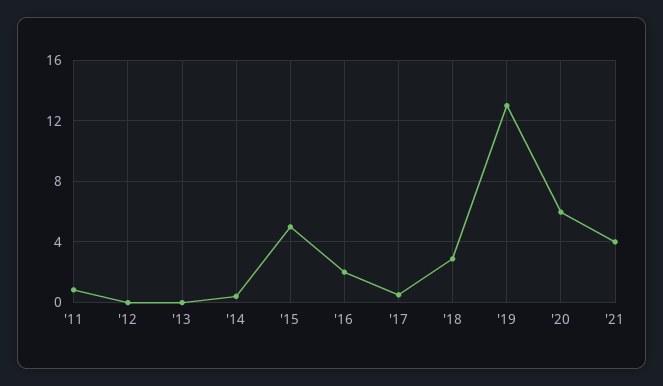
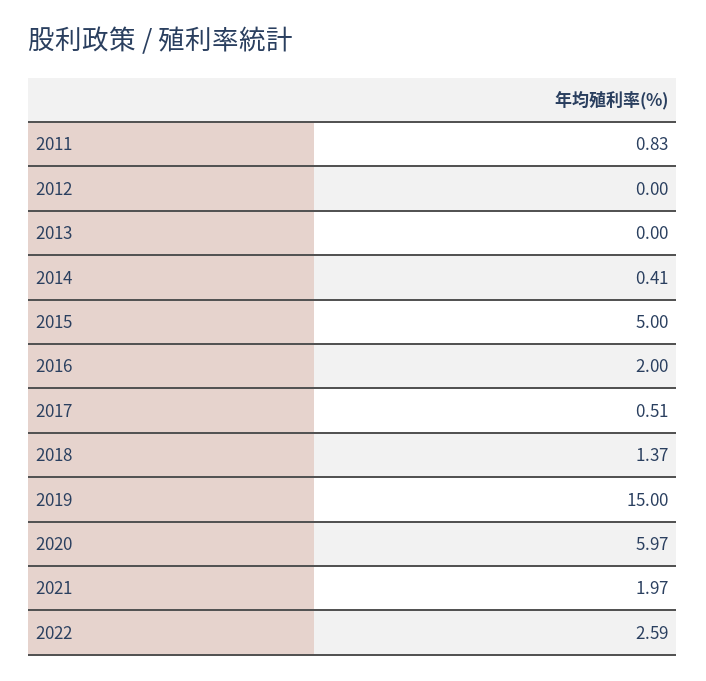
'18: 3 -> 1.37
'19: 13 -> 15
'21: 4 -> 1.97
2022: none -> 2.59

